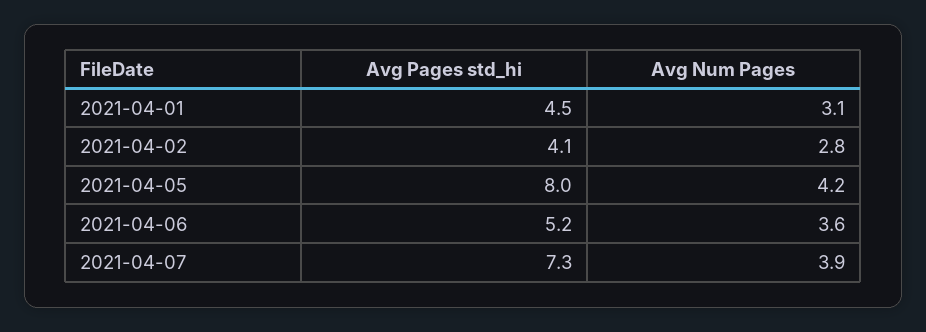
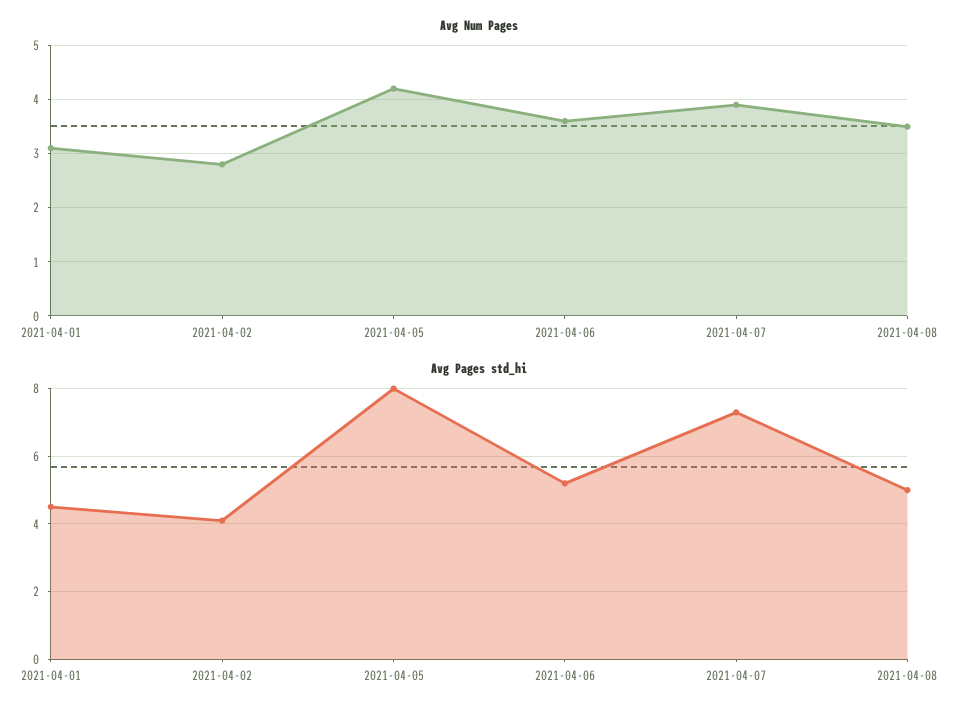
Avg Num Pages, 2021-04-08: none -> 3.5
Avg Pages std_hi, 2021-04-08: none -> 5

